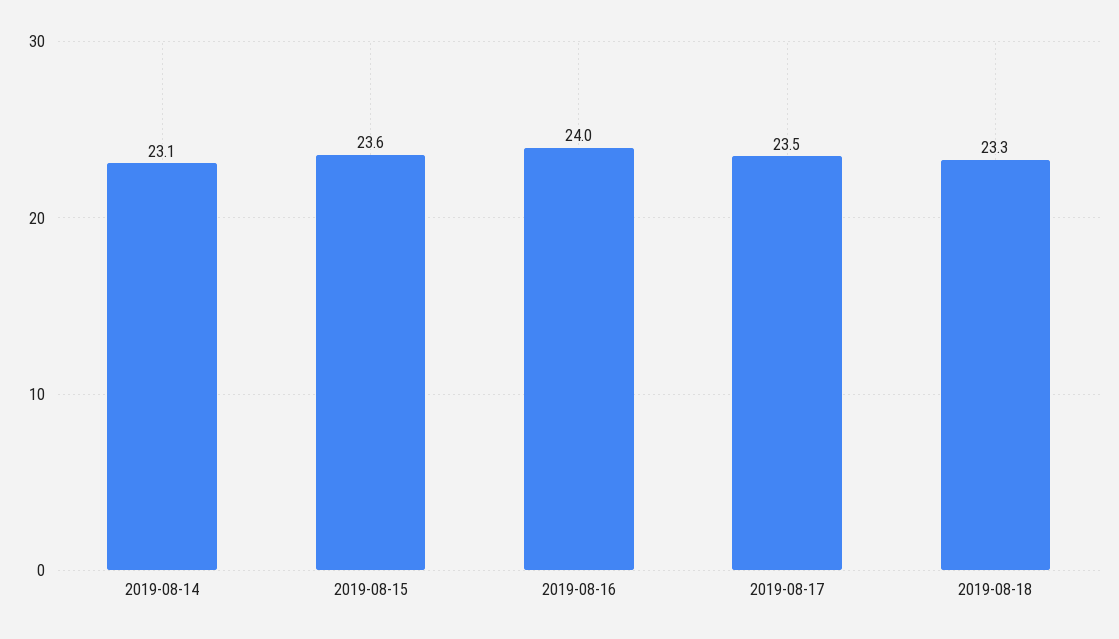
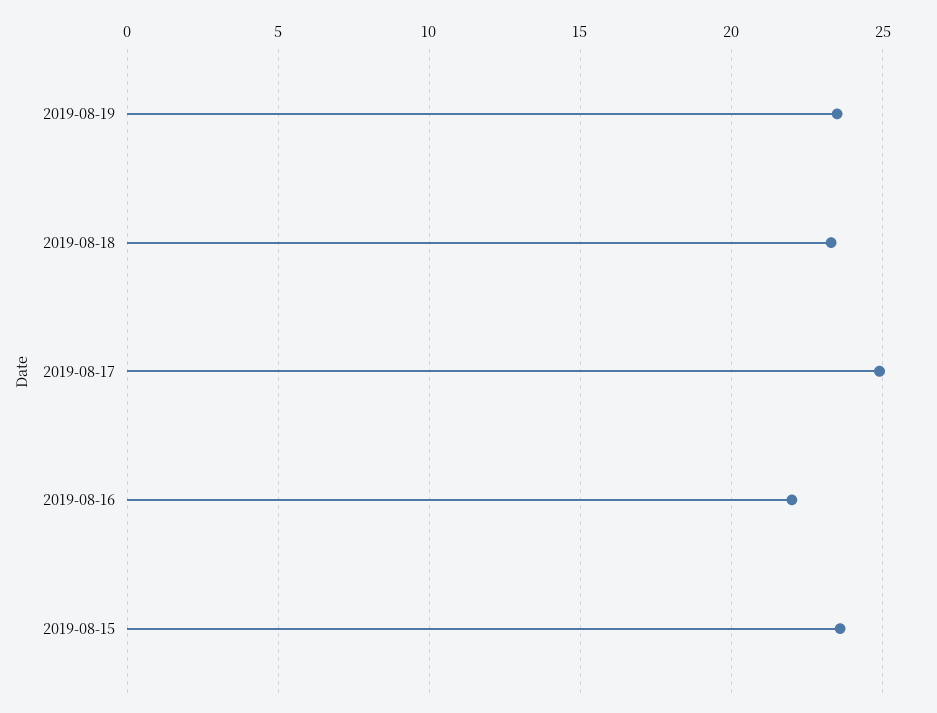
2019-08-14: 23.1 -> none
2019-08-16: 24 -> 22
2019-08-17: 23.5 -> 25
2019-08-19: none -> 23.5

